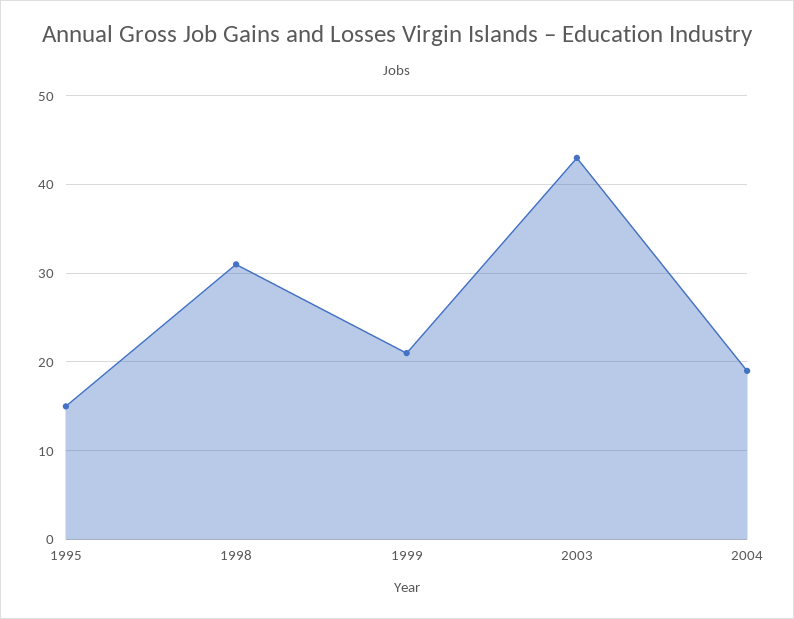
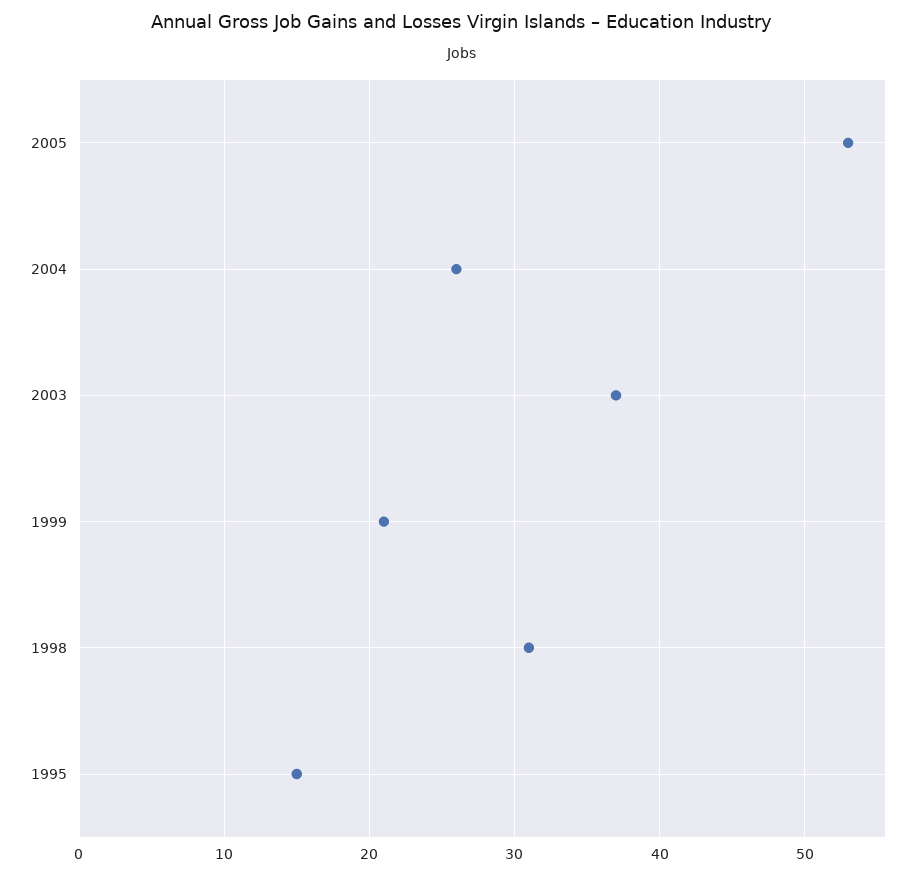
2003: 43 -> 37
2004: 19 -> 26
2005: none -> 53

